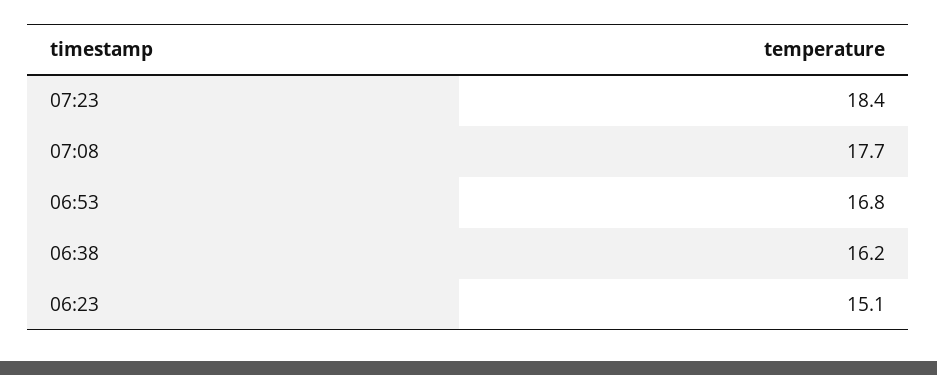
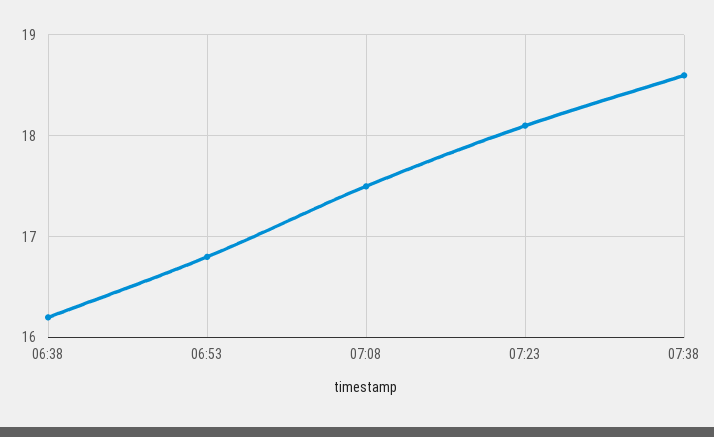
07:23: 18.4 -> 18.1
07:08: 17.7 -> 17.5
06:23: 15.1 -> none
07:38: none -> 18.6

